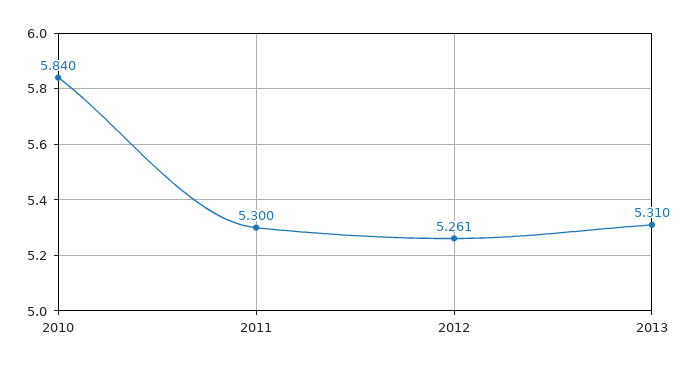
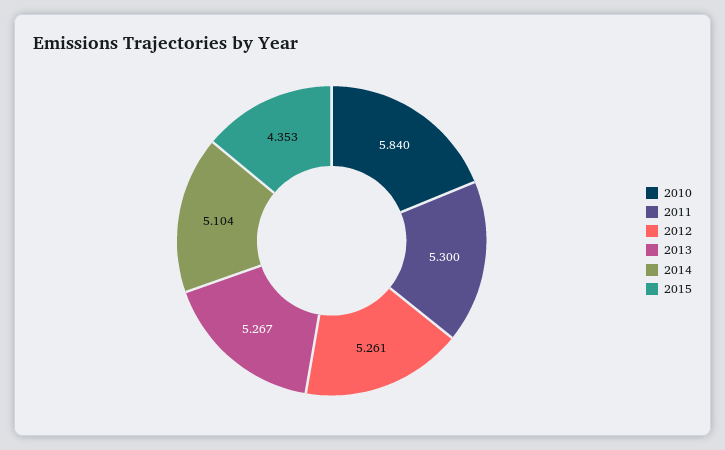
2013: 5.31 -> 5.267
2014: none -> 5.104
2015: none -> 4.353

